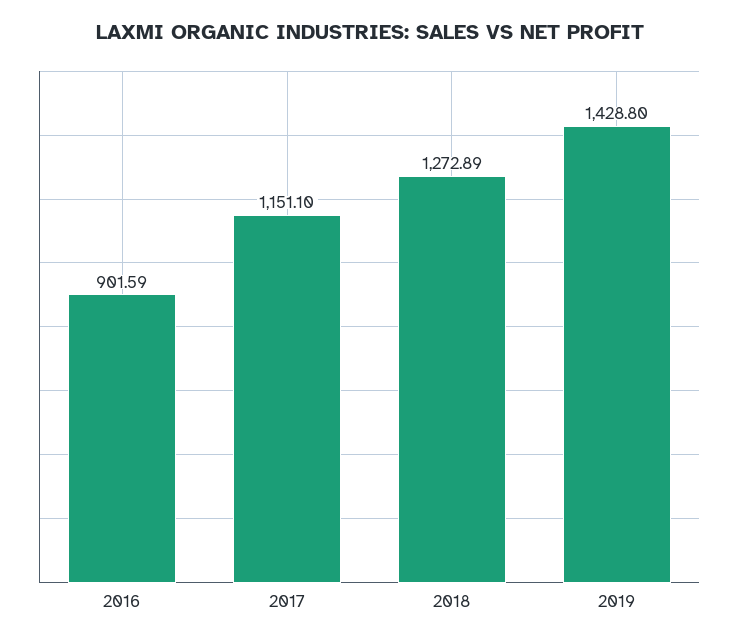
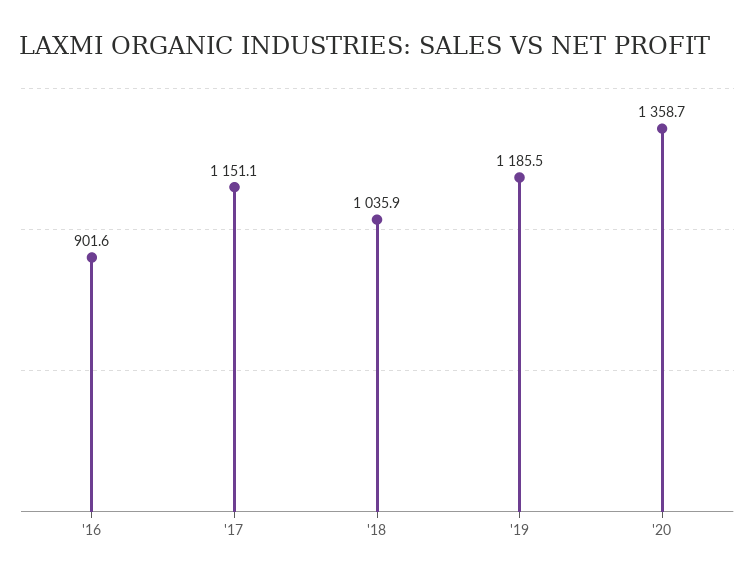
2018: 1272.89 -> 1035.9
2019: 1428.8 -> 1185.5
'20: none -> 1358.7

